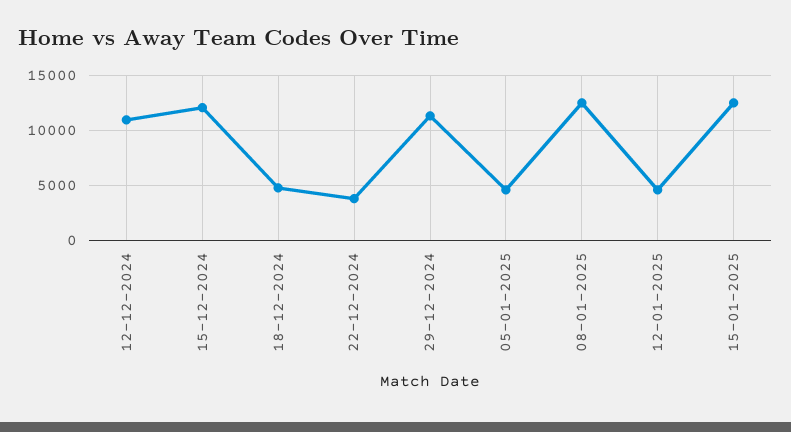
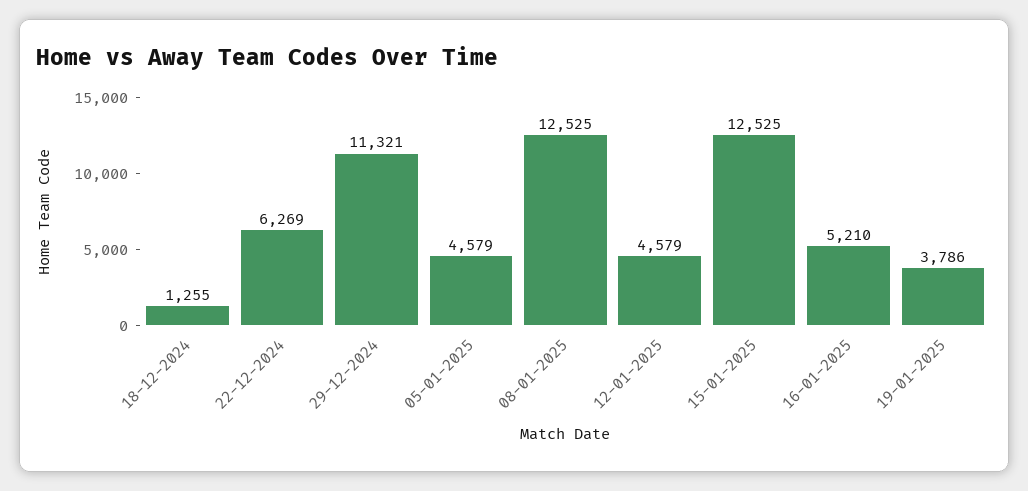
12-12-2024: 11000 -> none
15-12-2024: 12000 -> none
18-12-2024: 5000 -> 1255
22-12-2024: 4000 -> 6269
16-01-2025: none -> 5210
19-01-2025: none -> 3786

